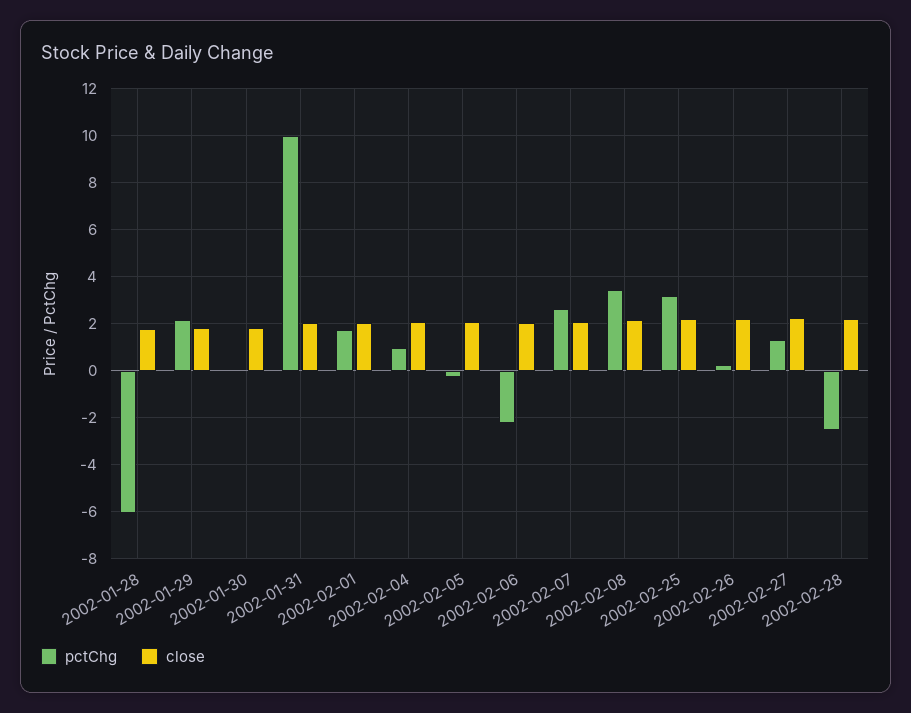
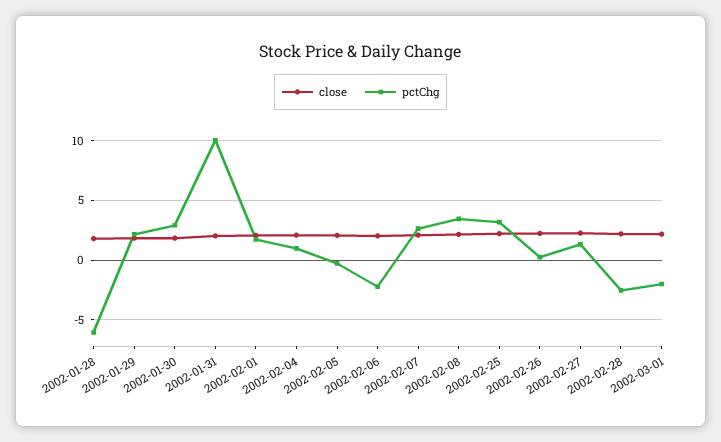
pctChg, 2002-01-30: 0 -> 3
close, 2002-03-01: none -> 2
pctChg, 2002-03-01: none -> -2

